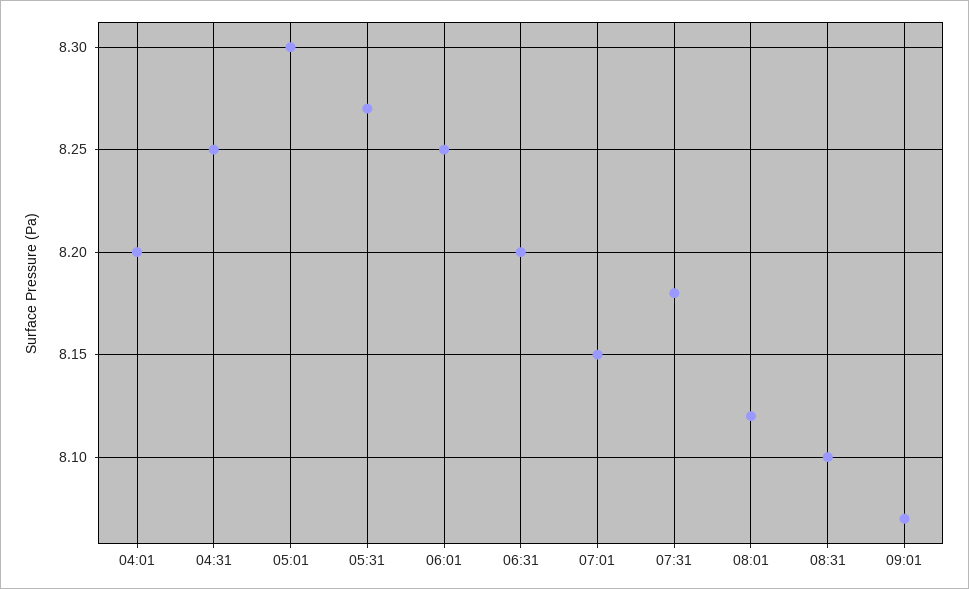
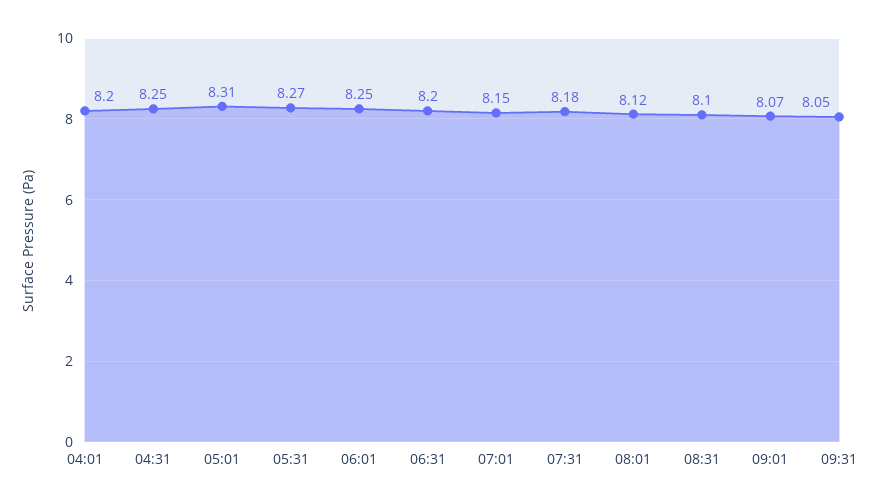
05:01: 8.3 -> 8.31
09:31: none -> 8.05

